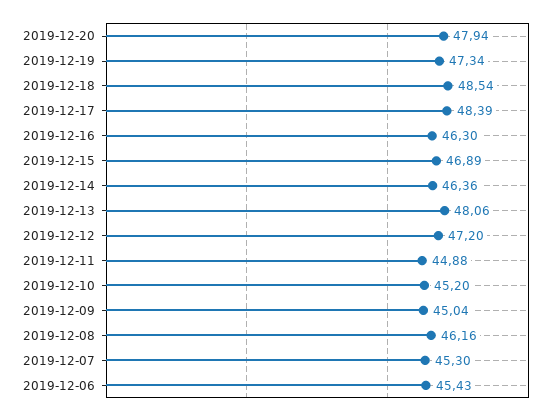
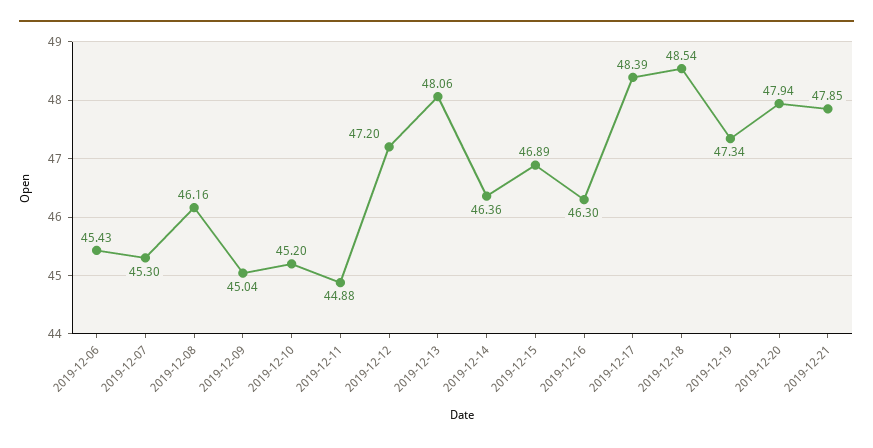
2019-12-21: none -> 47.85

